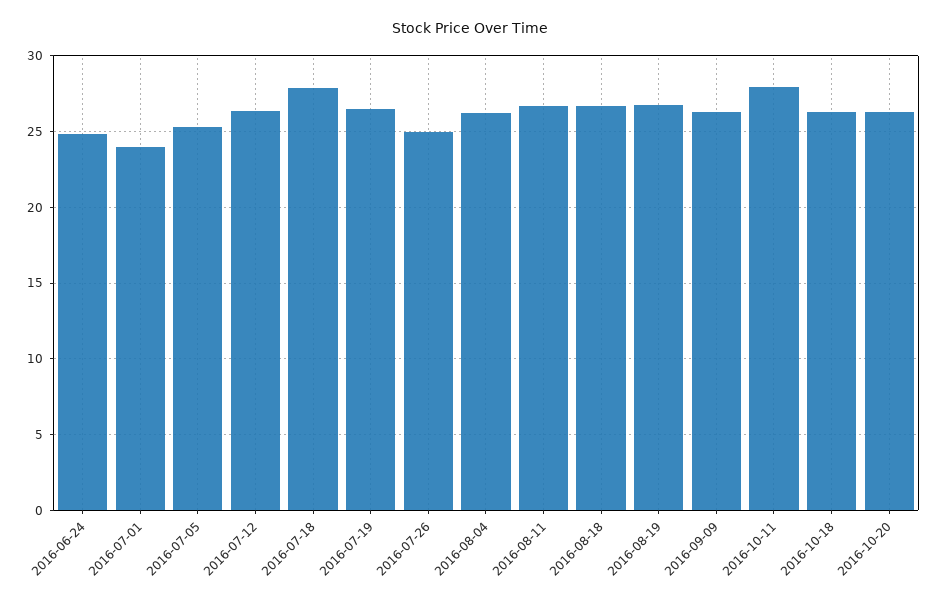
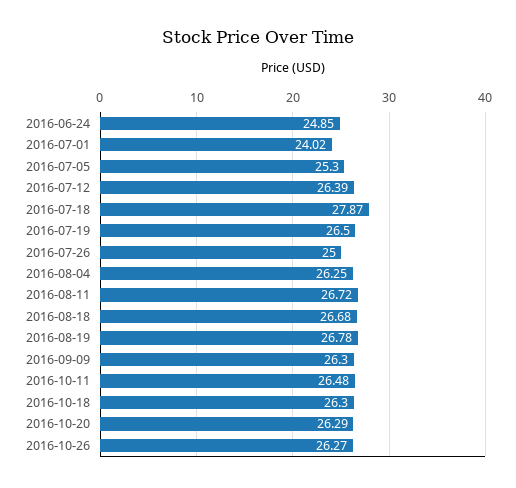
2016-10-11: 28 -> 26.48
2016-10-26: none -> 26.27

